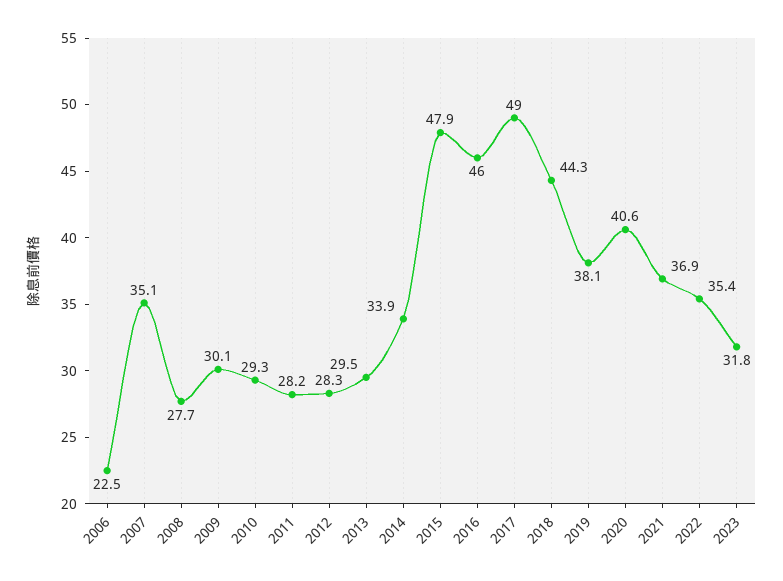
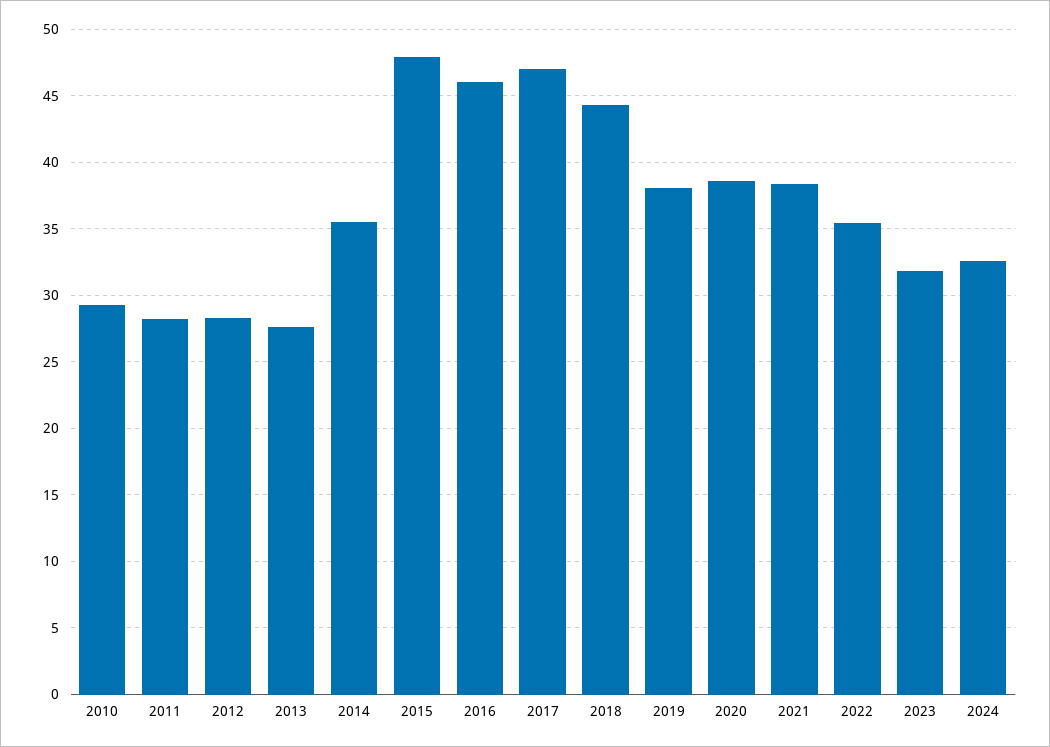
2006: 22.5 -> none
2007: 35.1 -> none
2008: 27.7 -> none
2009: 30.1 -> none
2013: 29.5 -> 27.5
2014: 33.9 -> 35.5
2017: 49 -> 47
2020: 40.6 -> 38.5
2021: 36.9 -> 38.5
2024: none -> 32.5

